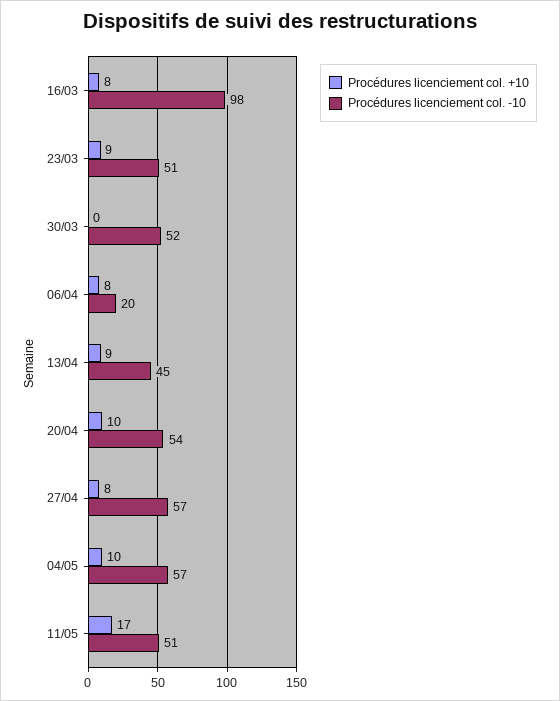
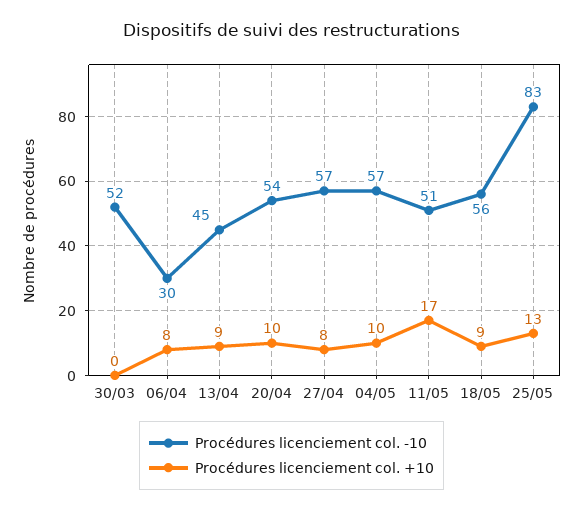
Procédures licenciement col. +10, 16/03: 8 -> none
Procédures licenciement col. -10, 16/03: 98 -> none
Procédures licenciement col. +10, 23/03: 9 -> none
Procédures licenciement col. -10, 23/03: 51 -> none
Procédures licenciement col. -10, 06/04: 20 -> 30
Procédures licenciement col. -10, 18/05: none -> 56
Procédures licenciement col. +10, 18/05: none -> 9
Procédures licenciement col. -10, 25/05: none -> 83
Procédures licenciement col. +10, 25/05: none -> 13

